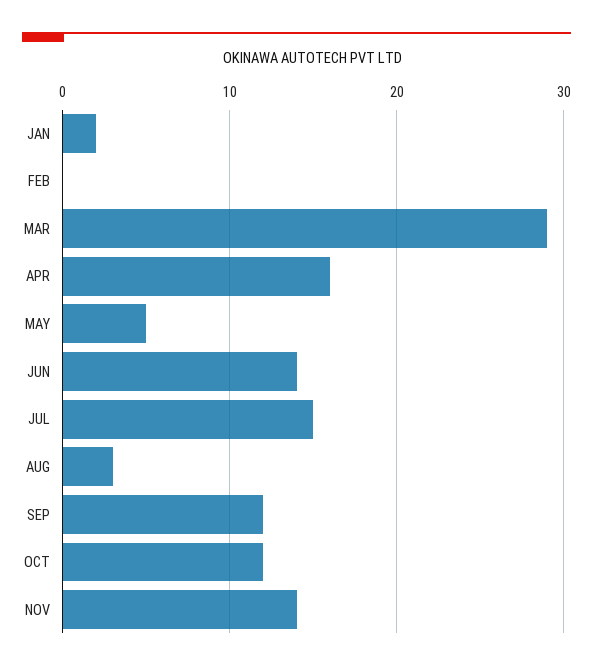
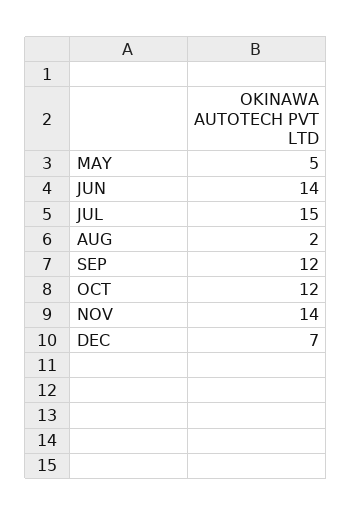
JAN: 2 -> none
FEB: 0 -> none
MAR: 29 -> none
APR: 16 -> none
AUG: 3 -> 2
DEC: none -> 7

